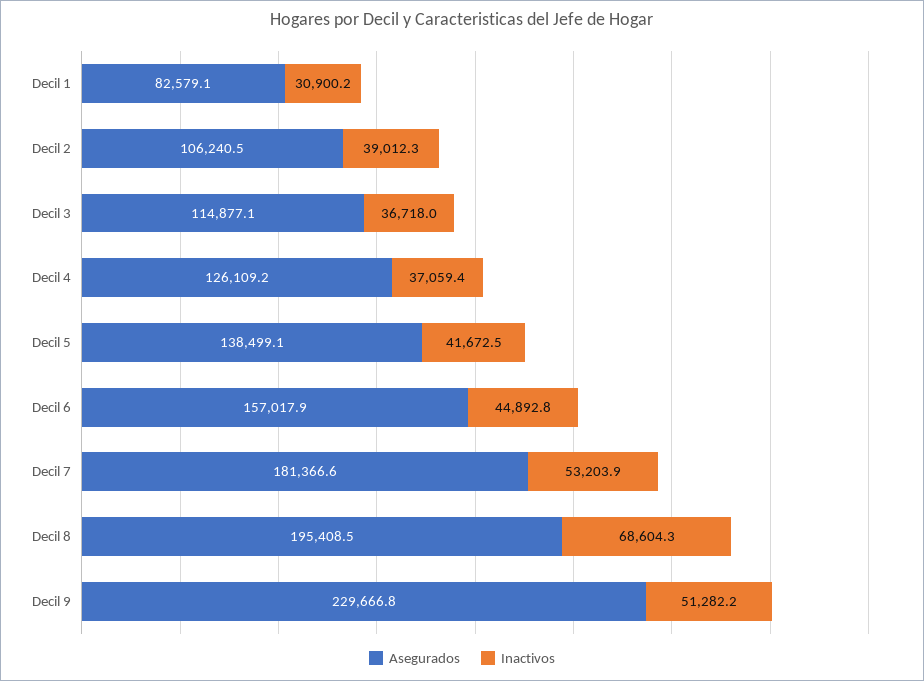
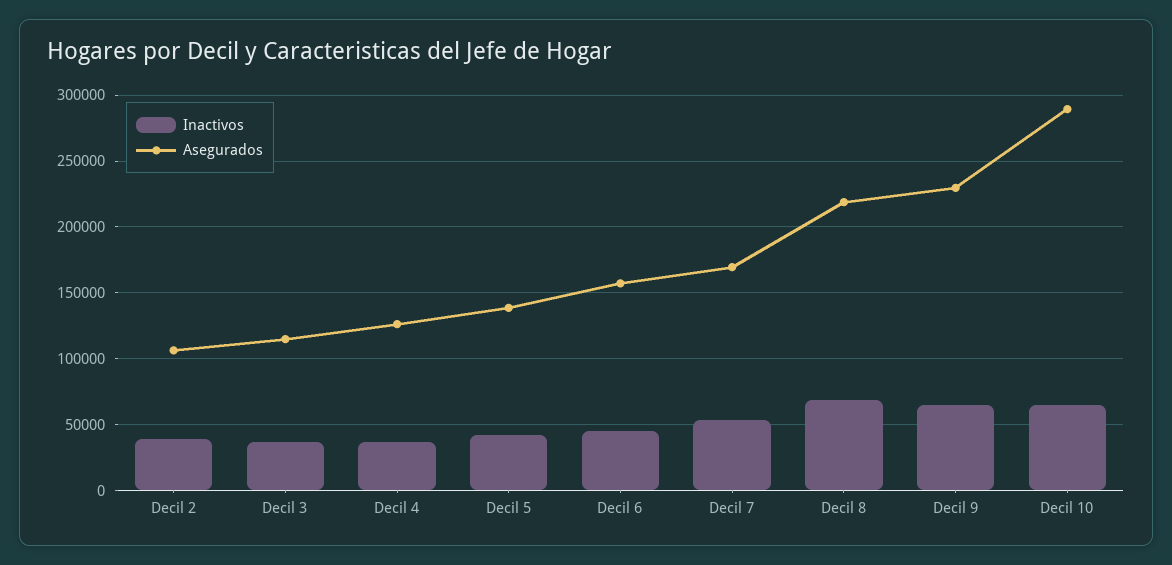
Asegurados, Decil 1: 82579.1 -> none
Inactivos, Decil 1: 30900.2 -> none
Asegurados, Decil 7: 181366.6 -> 170000
Asegurados, Decil 8: 195408.5 -> 220000
Inactivos, Decil 9: 51282.2 -> 65000
Inactivos, Decil 10: none -> 65000
Asegurados, Decil 10: none -> 290000

